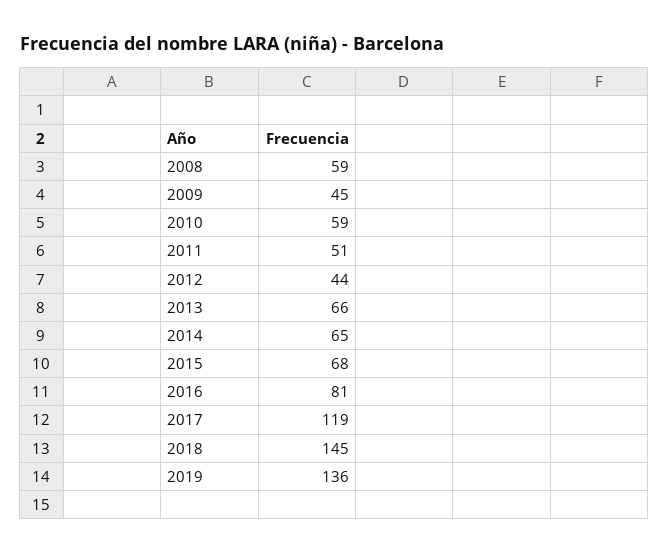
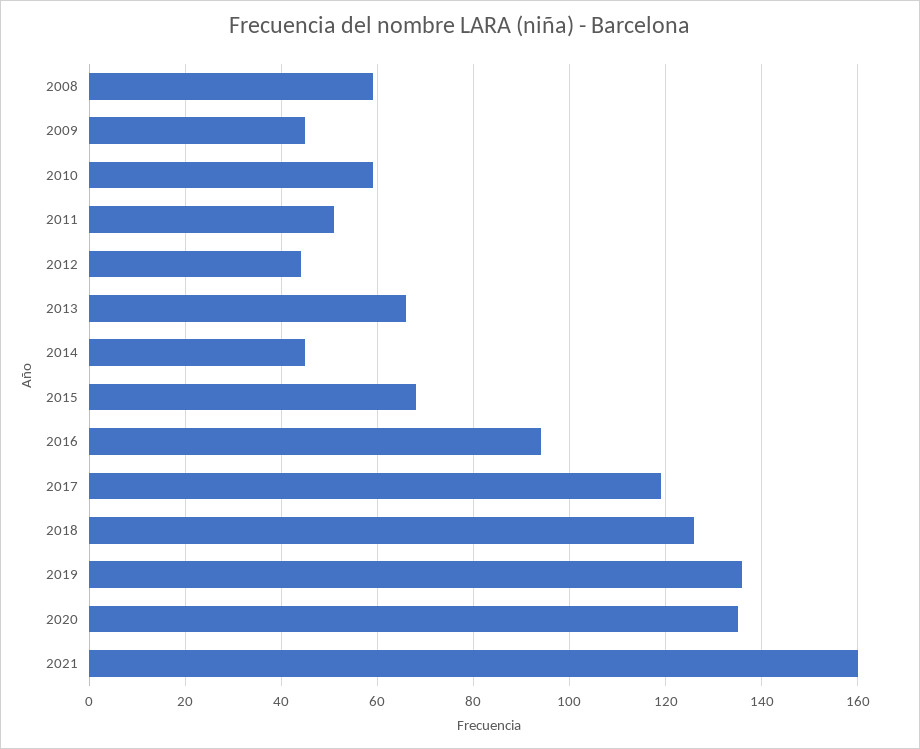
2014: 65 -> 45
2016: 81 -> 95
2018: 145 -> 125
2020: none -> 135
2021: none -> 160

